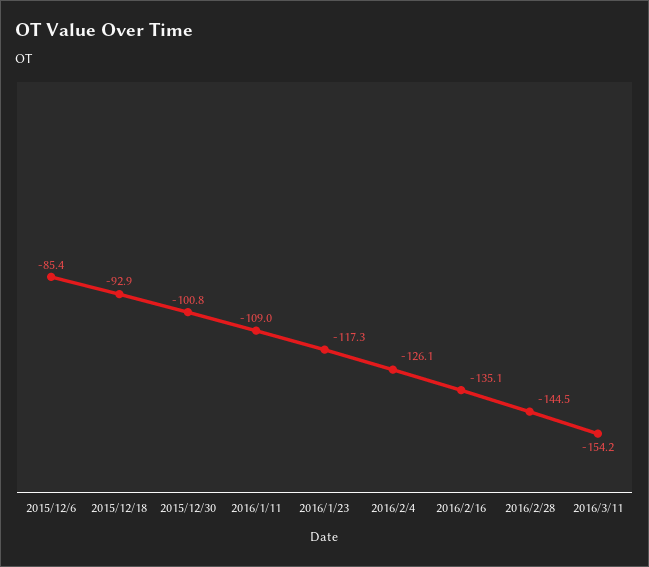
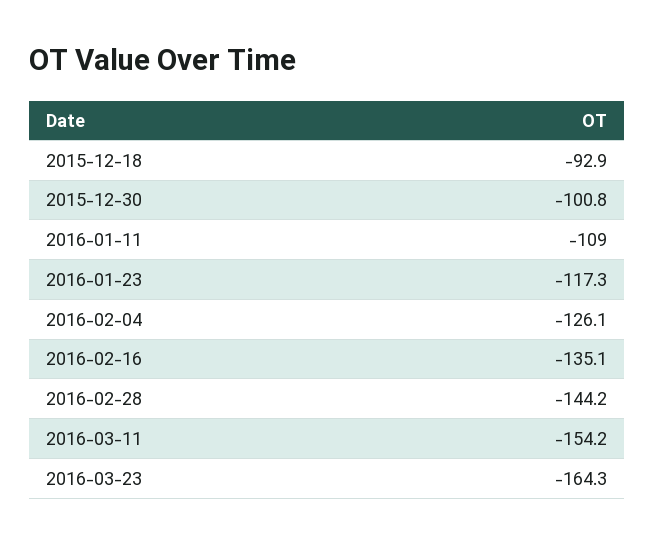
2015/12/6: -85.4 -> none
2016/2/28: -144.5 -> -144.2
2016-03-23: none -> -164.3

